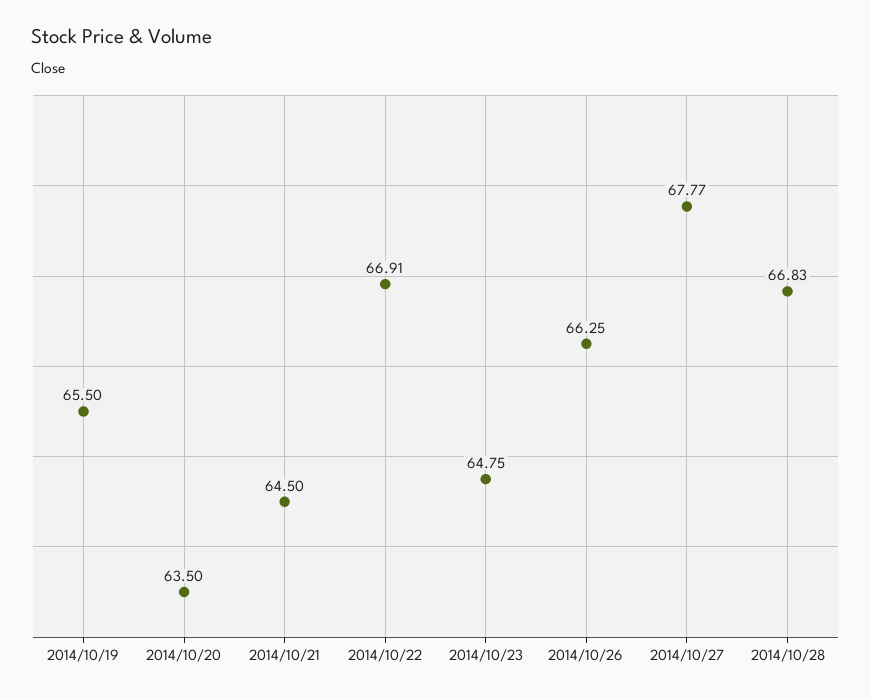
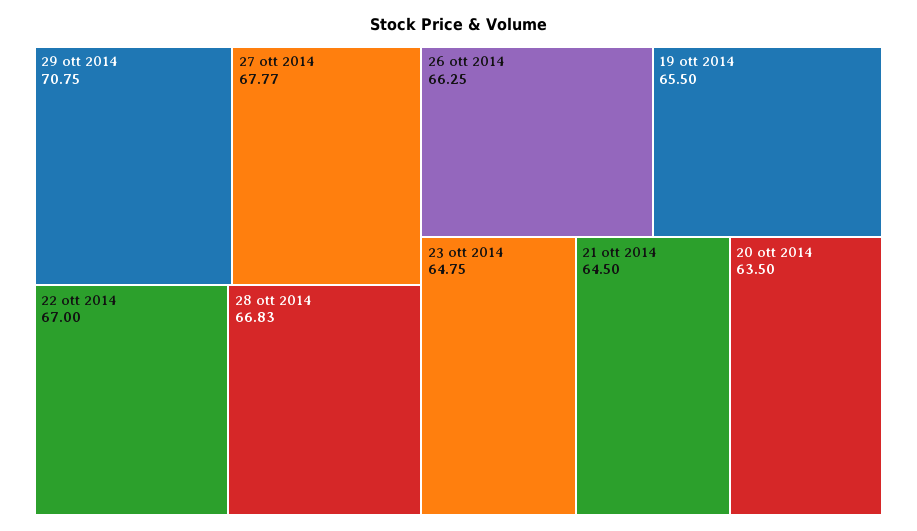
2014/10/22: 66.91 -> 67
29 ott 2014: none -> 70.75

